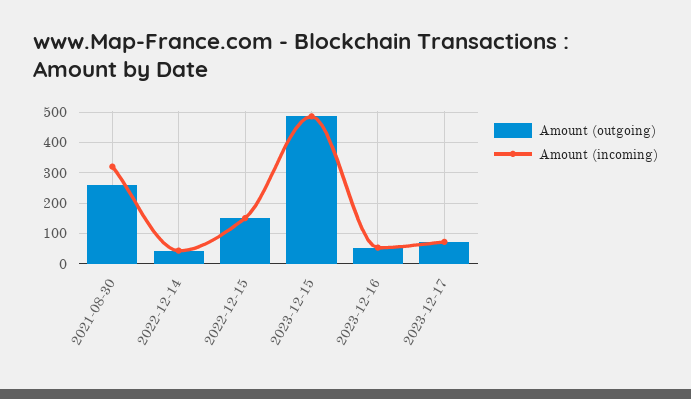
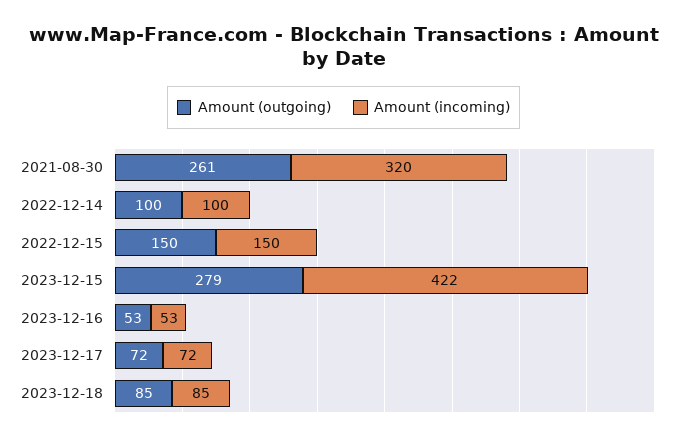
Amount (outgoing), 2022-12-14: 40 -> 100
Amount (incoming), 2022-12-14: 40 -> 100
Amount (outgoing), 2023-12-15: 480 -> 279
Amount (incoming), 2023-12-15: 480 -> 422
Amount (outgoing), 2023-12-18: none -> 85
Amount (incoming), 2023-12-18: none -> 85

